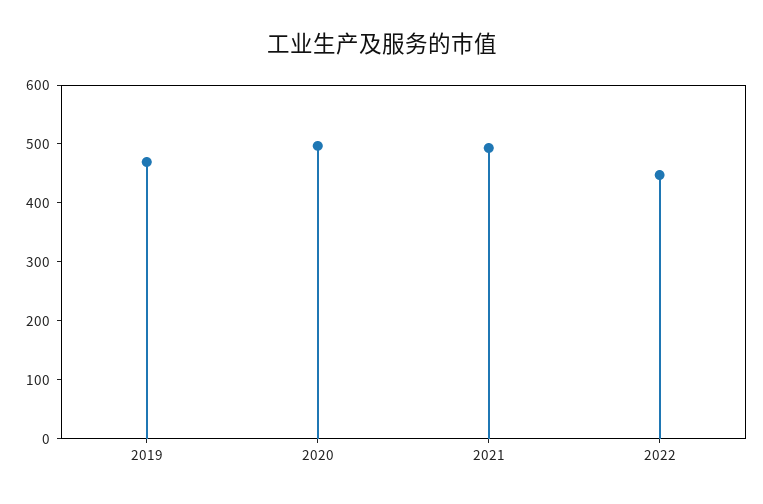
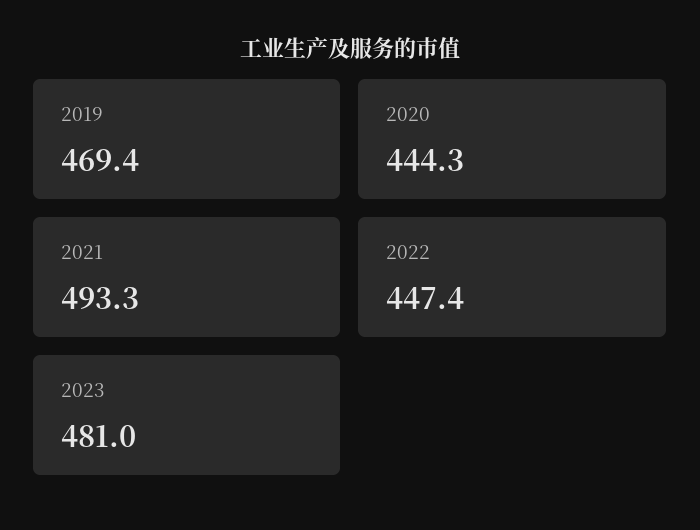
2020: 500 -> 444.3
2023: none -> 481

